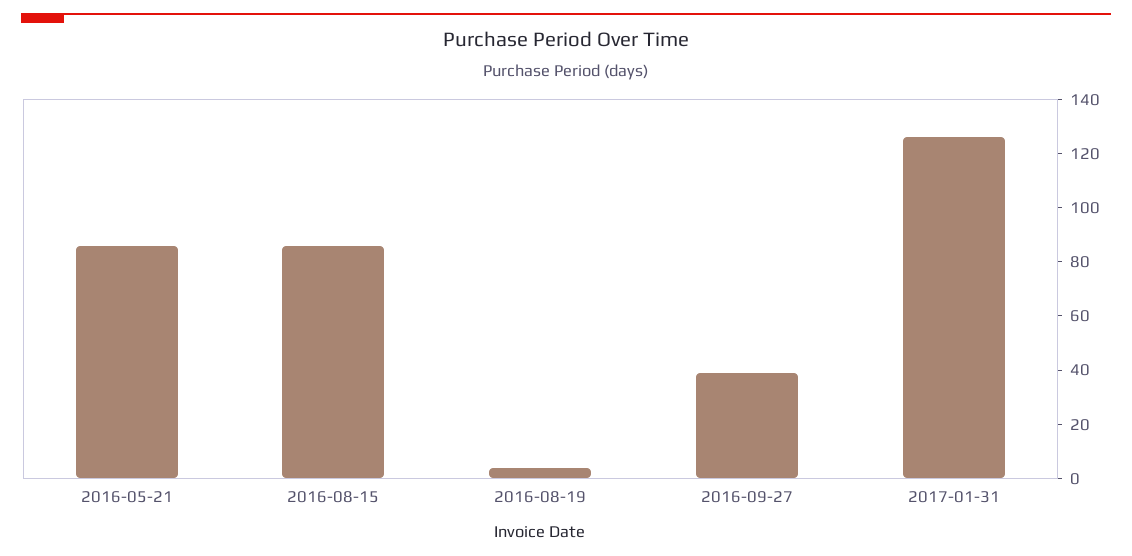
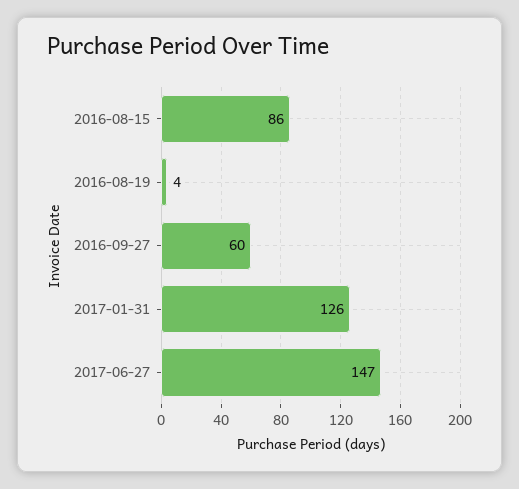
2016-05-21: 85 -> none
2016-09-27: 40 -> 60
2017-06-27: none -> 147

